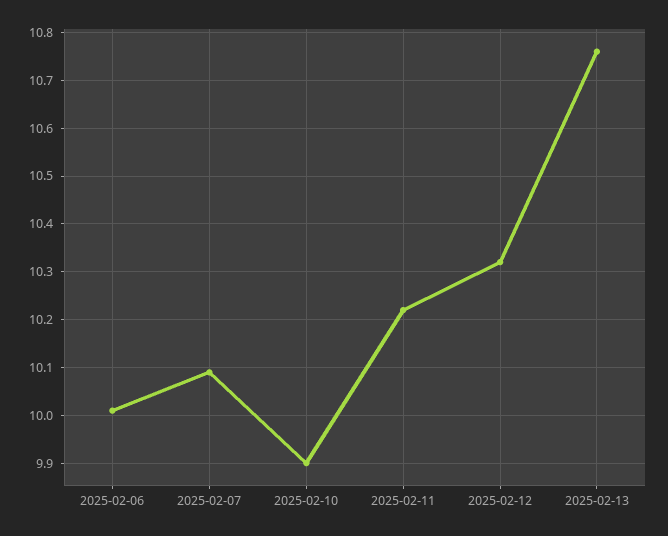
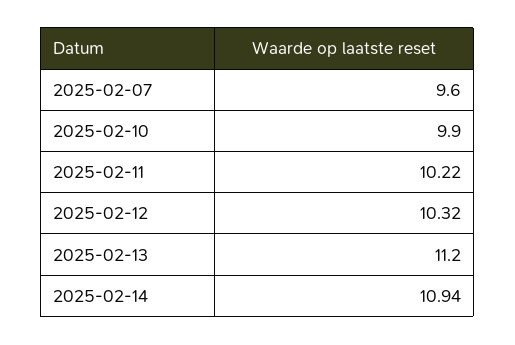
2025-02-06: 10 -> none
2025-02-07: 10.1 -> 9.6
2025-02-13: 10.75 -> 11.2
2025-02-14: none -> 10.94

